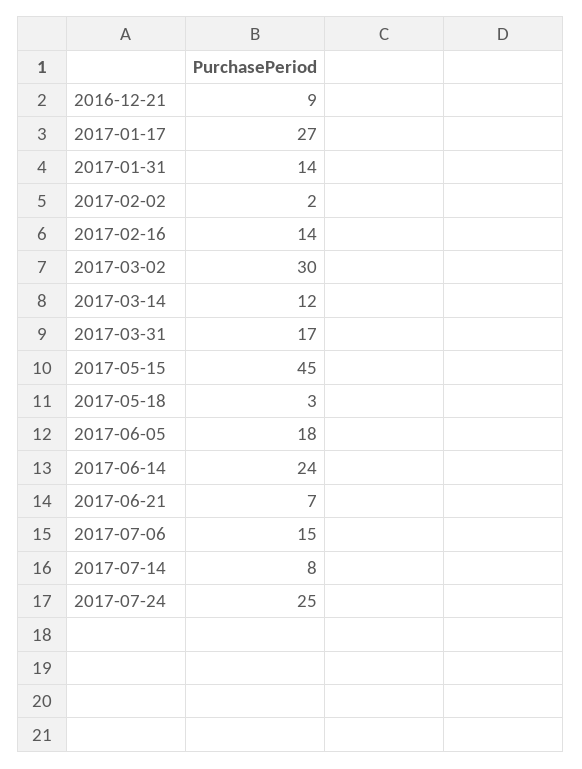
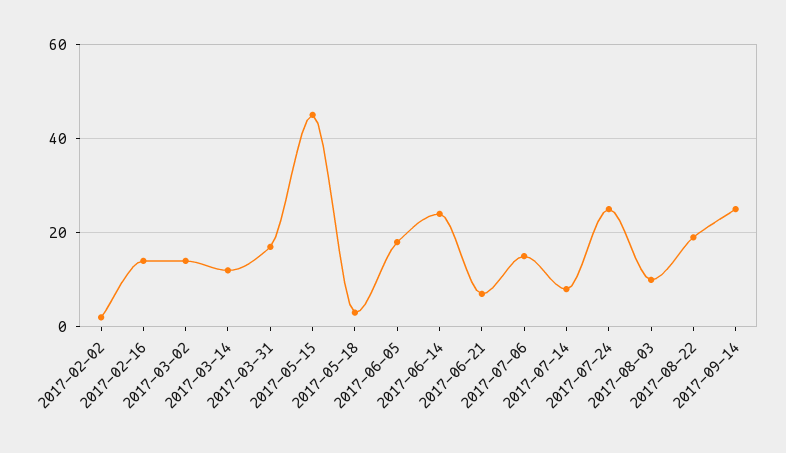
2016-12-21: 9 -> none
2017-01-17: 27 -> none
2017-01-31: 14 -> none
2017-03-02: 30 -> 15
2017-08-03: none -> 10
2017-08-22: none -> 20
2017-09-14: none -> 25

